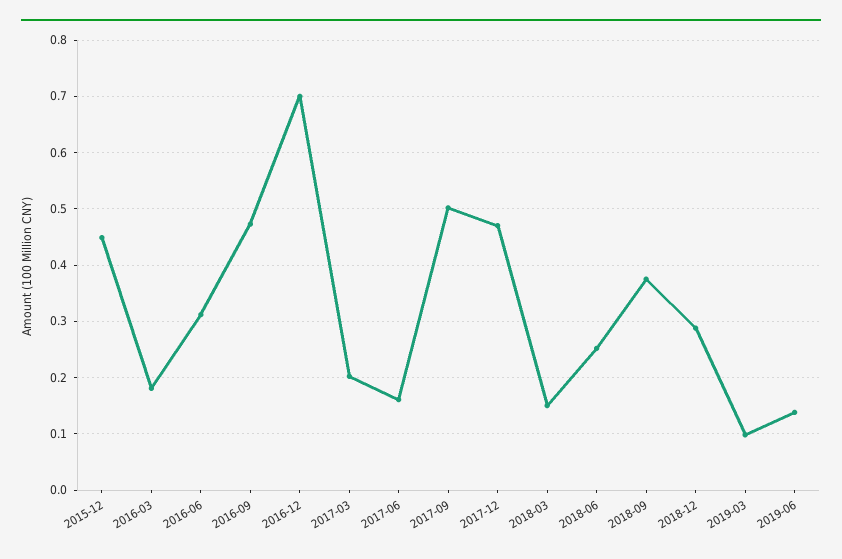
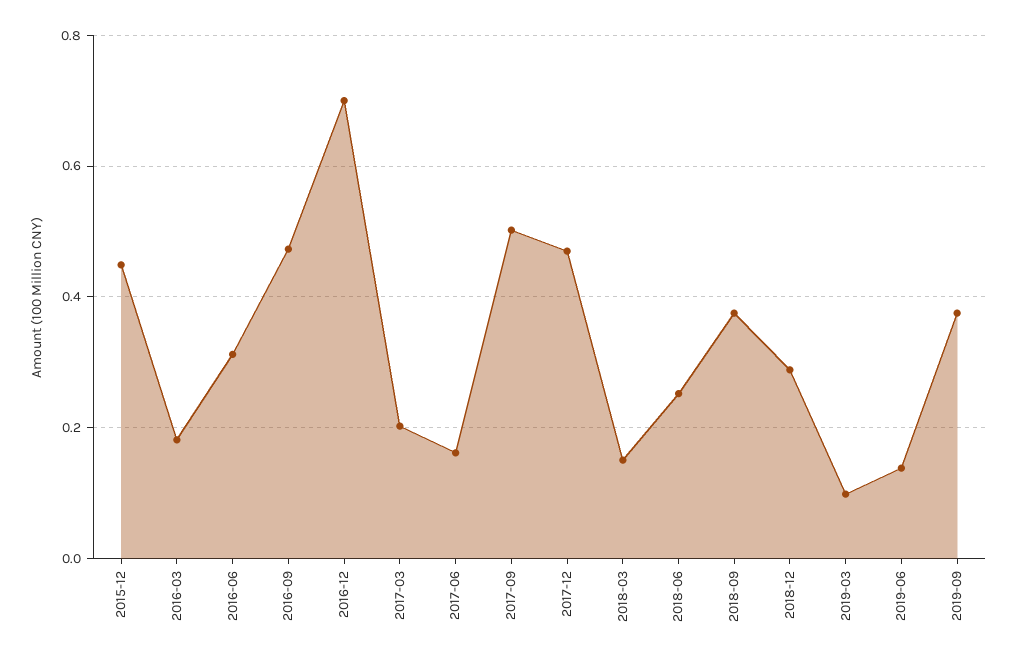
2019-09: none -> 0.38

